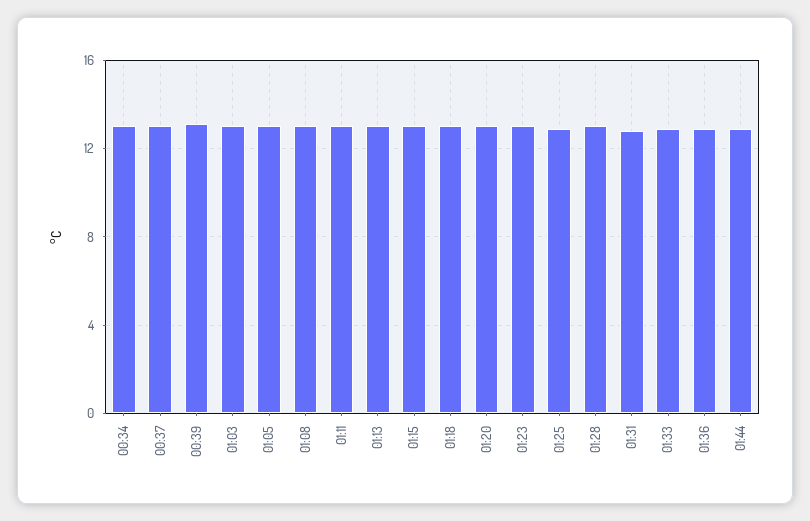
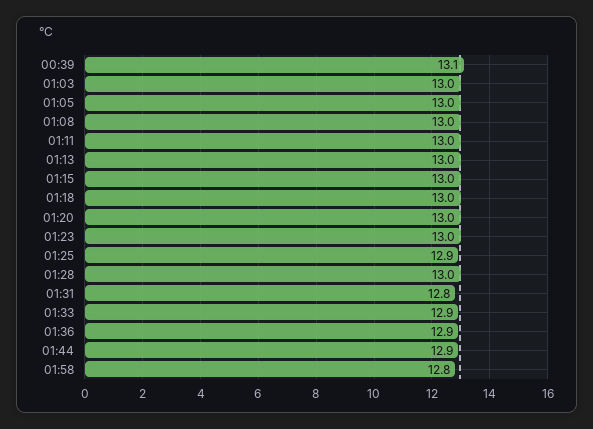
00:34: 13 -> none
00:37: 13 -> none
01:58: none -> 12.8

